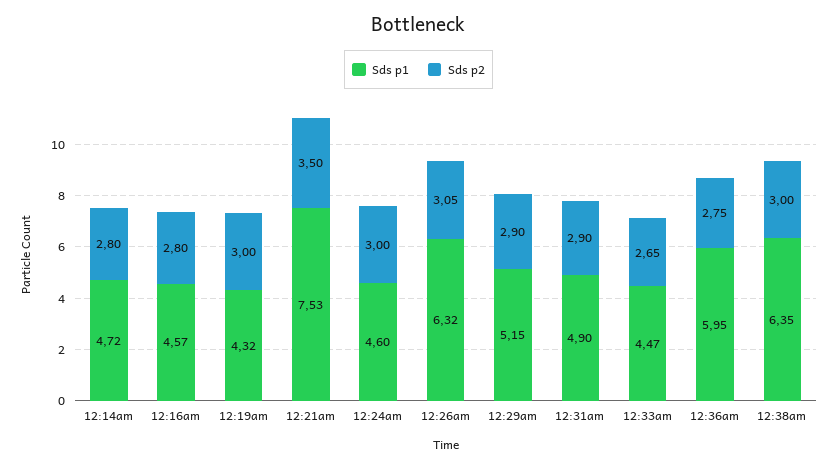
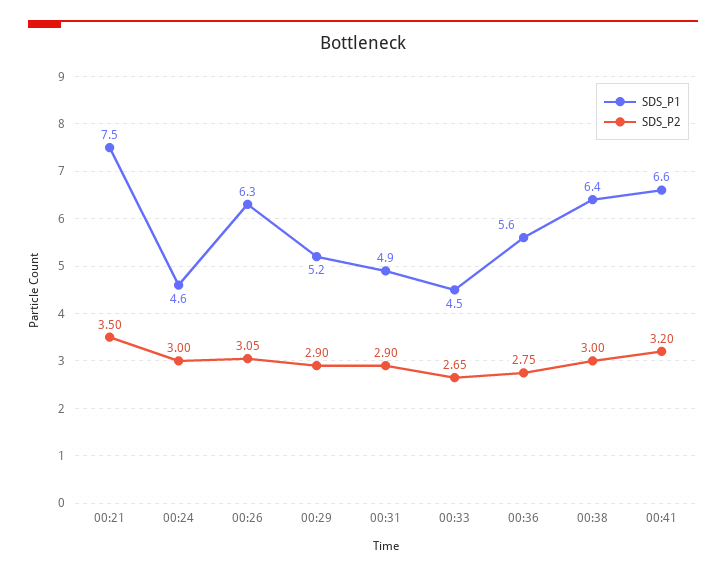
Sds p1, 12:14am: 4.72 -> none
Sds p2, 12:14am: 2.8 -> none
Sds p1, 12:16am: 4.57 -> none
Sds p2, 12:16am: 2.8 -> none
Sds p1, 12:19am: 4.32 -> none
Sds p2, 12:19am: 3 -> none
Sds p1, 12:36am: 5.95 -> 5.6
Sds p1, 00:41: none -> 6.6
Sds p2, 00:41: none -> 3.2

